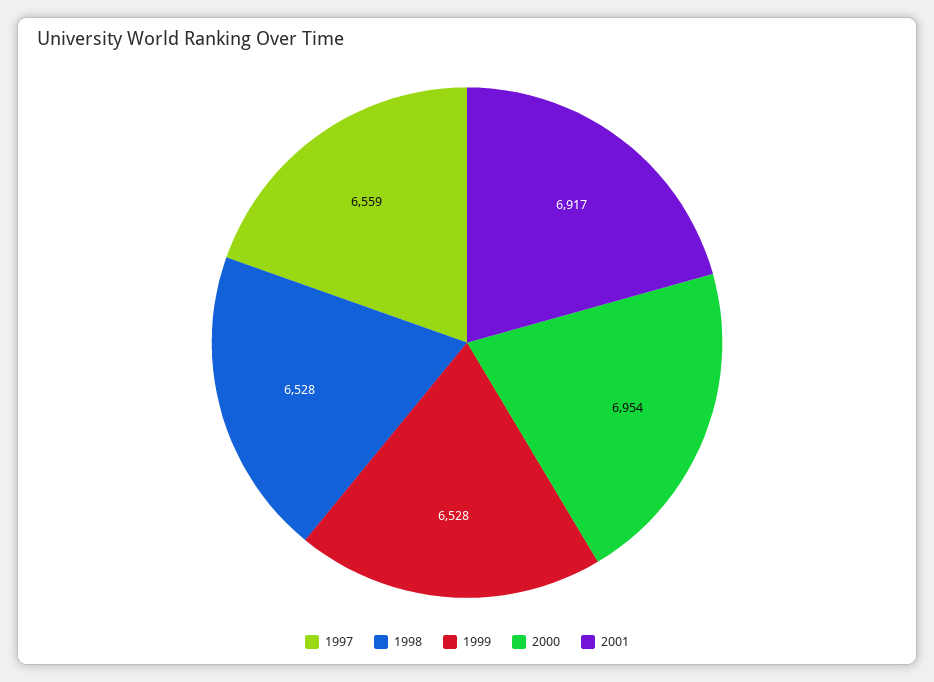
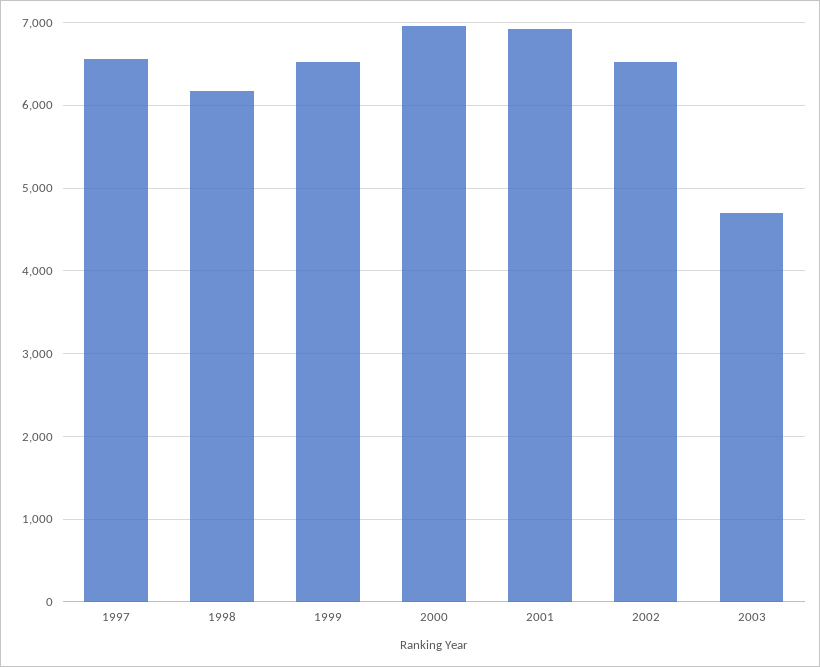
1998: 6528 -> 6200
2002: none -> 6500
2003: none -> 4700

